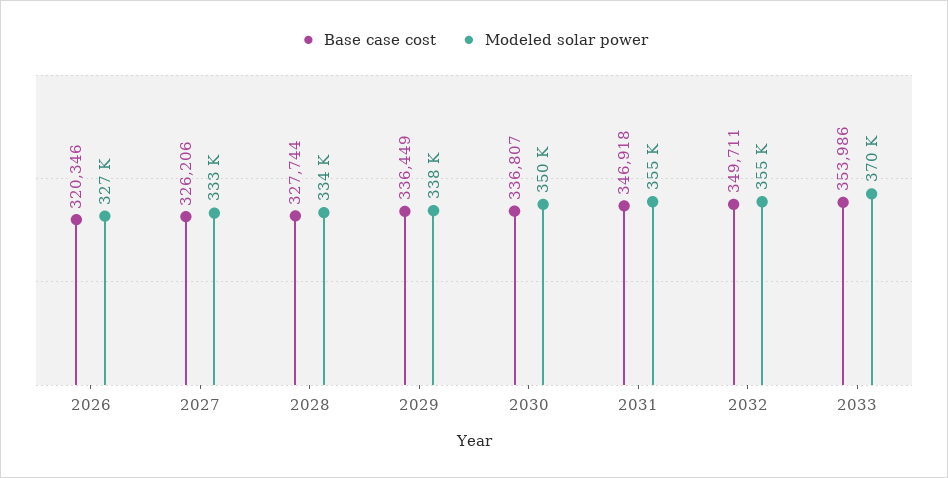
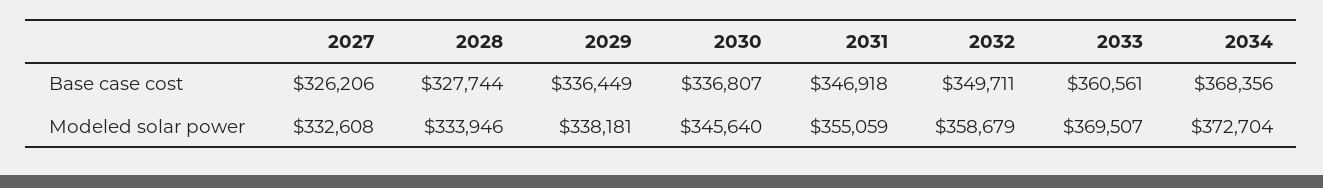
Base case cost, 2026: 320346 -> none
Modeled solar power, 2026: 327000 -> none
Modeled solar power, 2030: 350000 -> 345640
Modeled solar power, 2032: 355000 -> 358679
Base case cost, 2033: 353986 -> 360561
Base case cost, 2034: none -> 368356
Modeled solar power, 2034: none -> 372704

